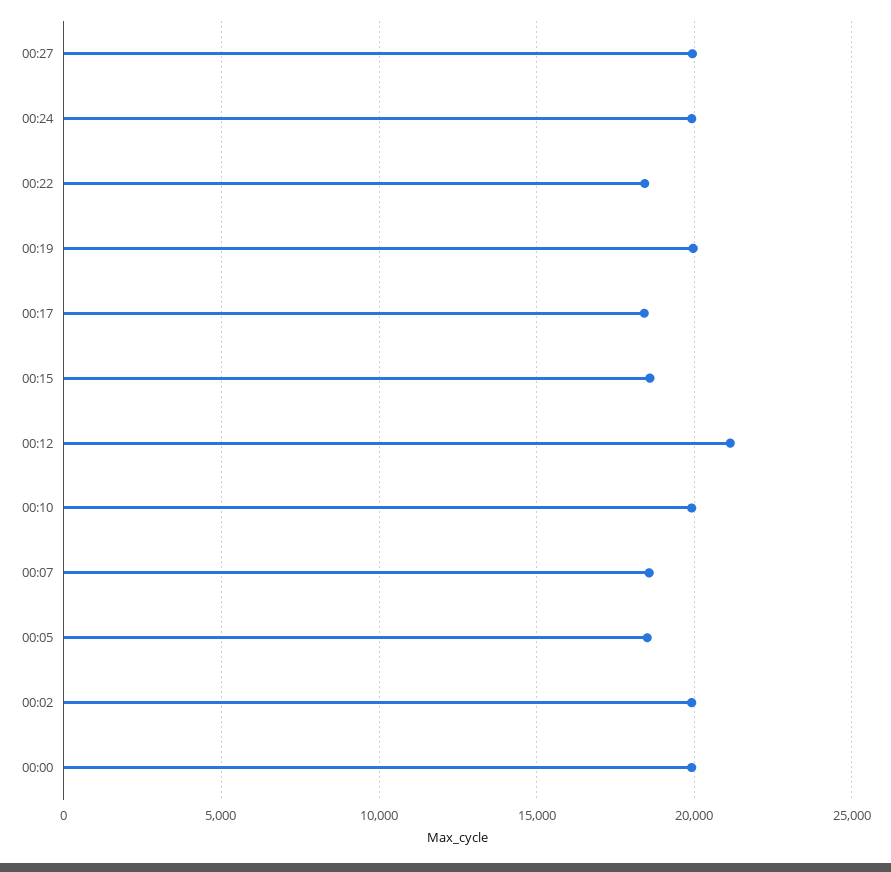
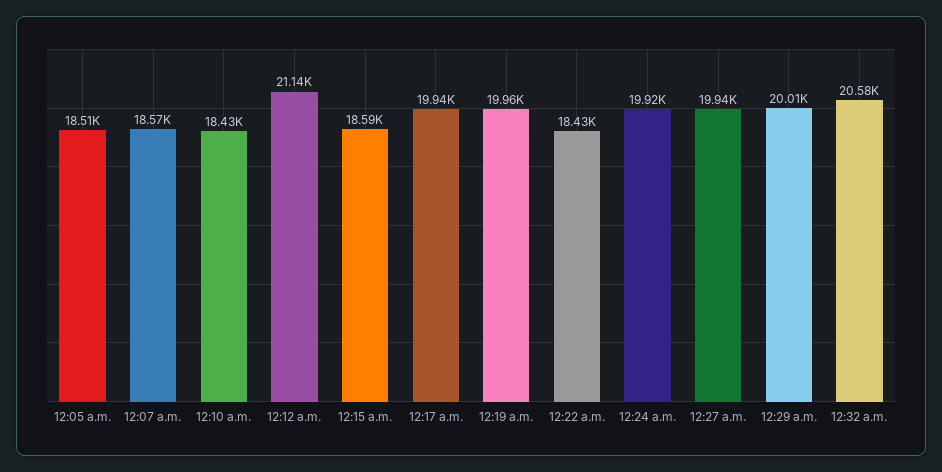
00:17: 18500 -> 19940
00:10: 20000 -> 18430
00:02: 20000 -> none
00:00: 20000 -> none
12:29 a.m.: none -> 20010
12:32 a.m.: none -> 20580

